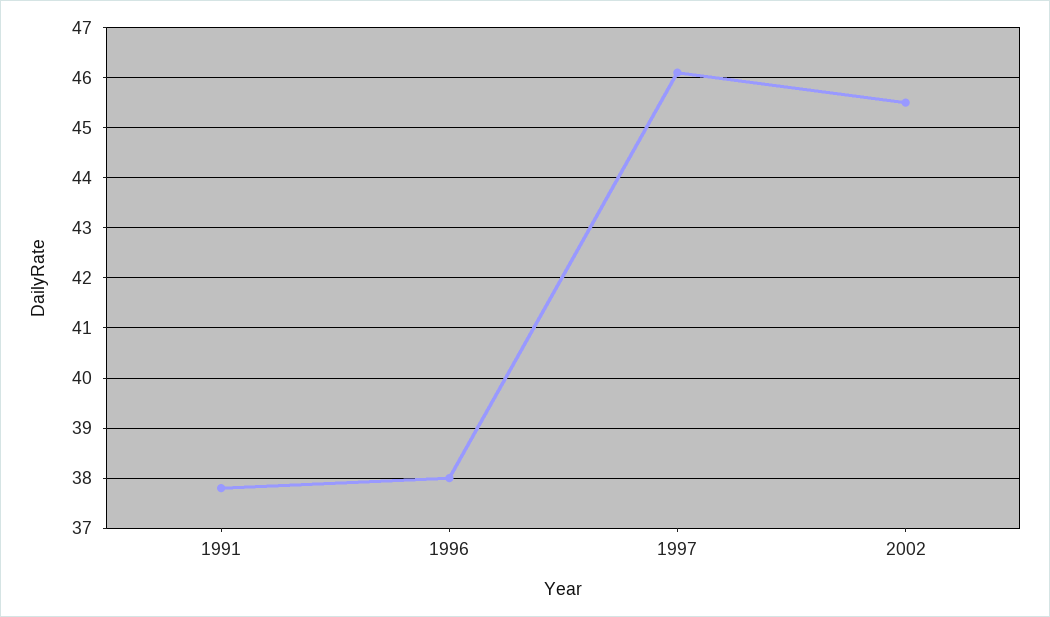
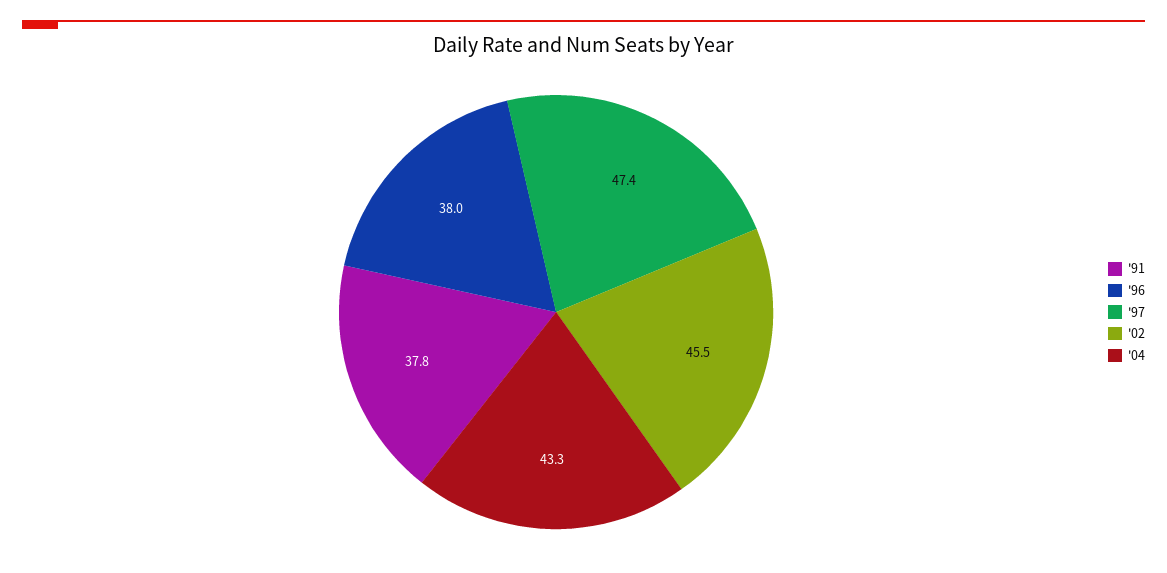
1997: 46 -> 47.4
'04: none -> 43.3

